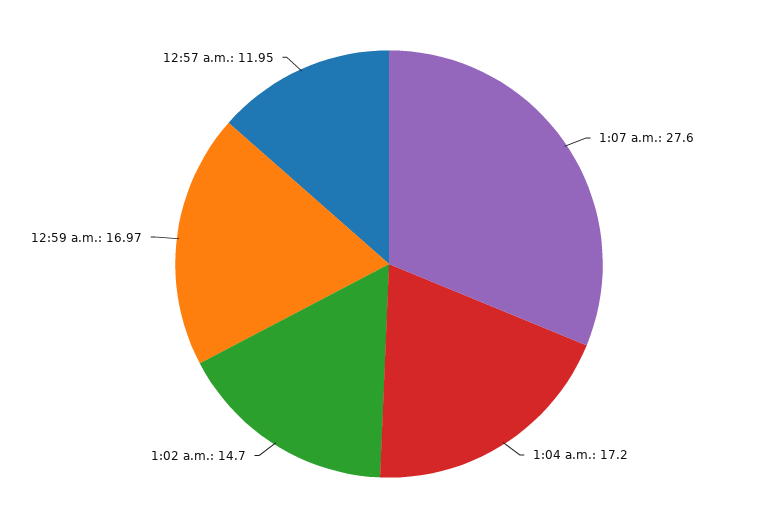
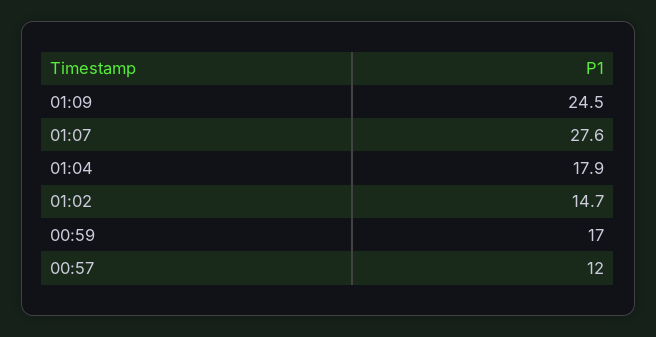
1:04 a.m.: 17.2 -> 17.9
01:09: none -> 24.5

